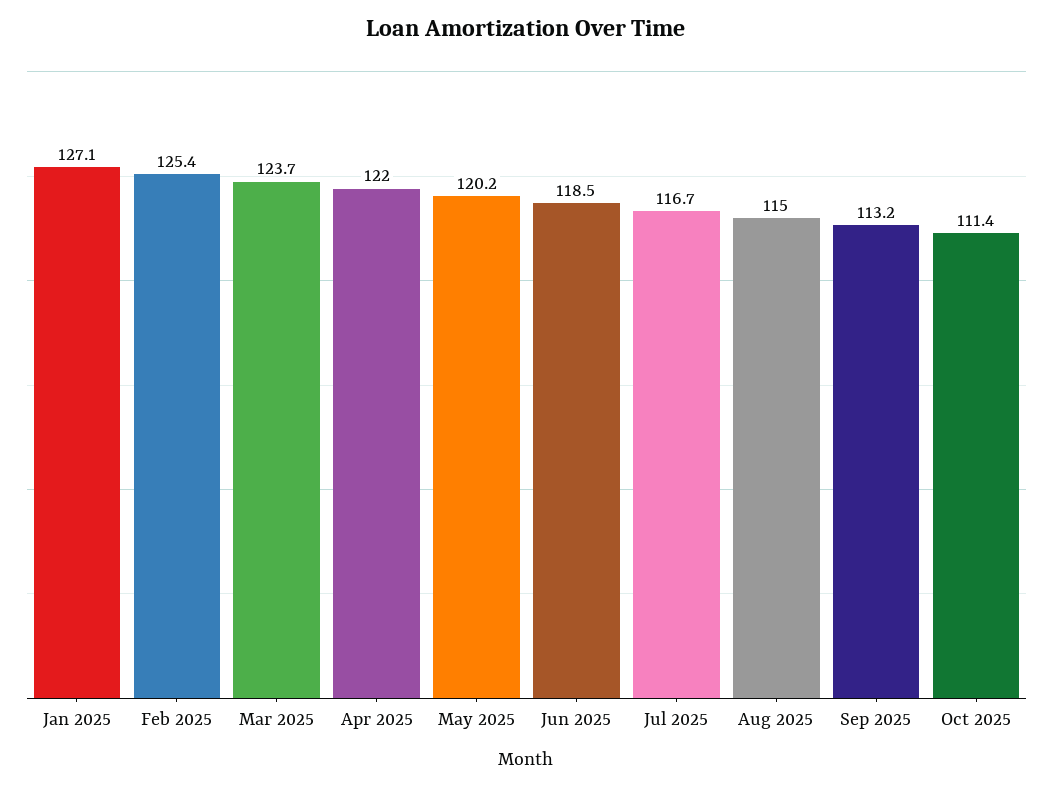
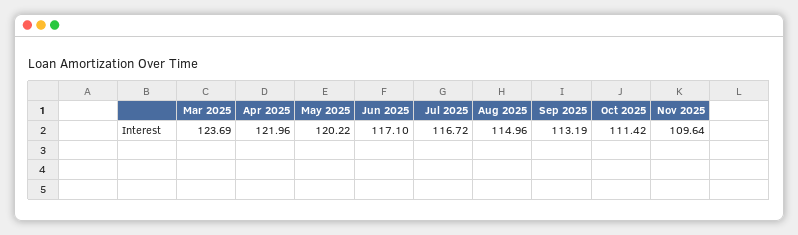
Jan 2025: 127.1 -> none
Feb 2025: 125.4 -> none
Jun 2025: 118.5 -> 117.1
Nov 2025: none -> 109.64

